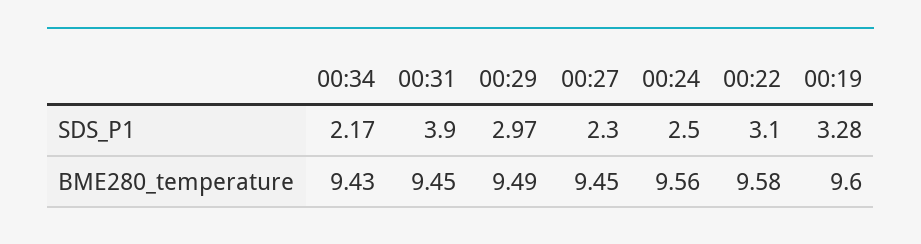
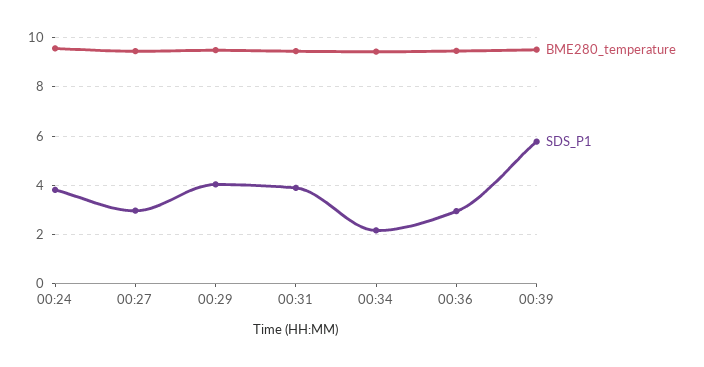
SDS_P1, 00:29: 2.97 -> 4
SDS_P1, 00:27: 2.3 -> 3
SDS_P1, 00:24: 2.5 -> 3.75
SDS_P1, 00:22: 3.1 -> none
SDS_P1, 00:19: 3.28 -> none
BME280_temperature, 00:22: 9.58 -> none
BME280_temperature, 00:19: 9.6 -> none
BME280_temperature, 00:36: none -> 9.5
SDS_P1, 00:36: none -> 3
BME280_temperature, 00:39: none -> 9.5
SDS_P1, 00:39: none -> 5.75

